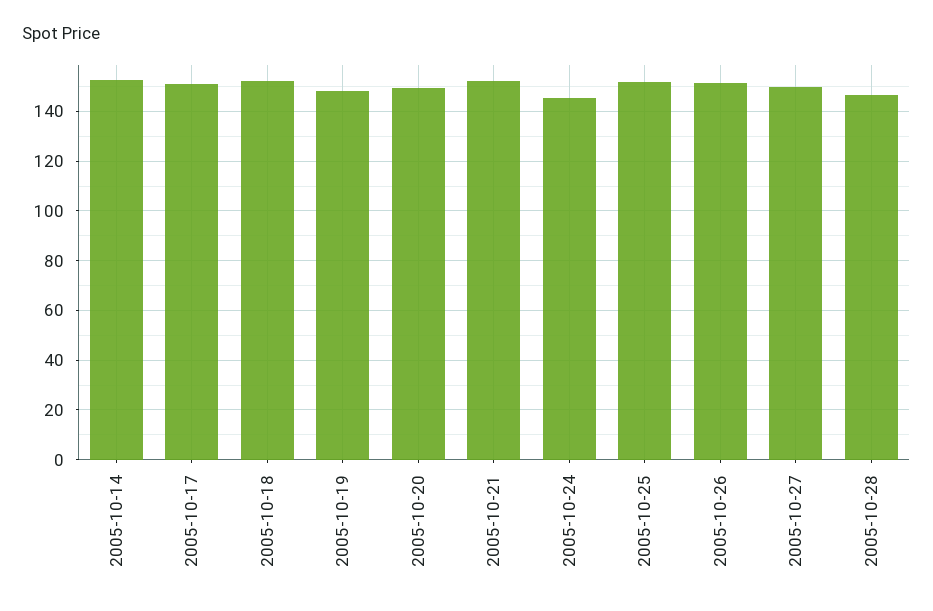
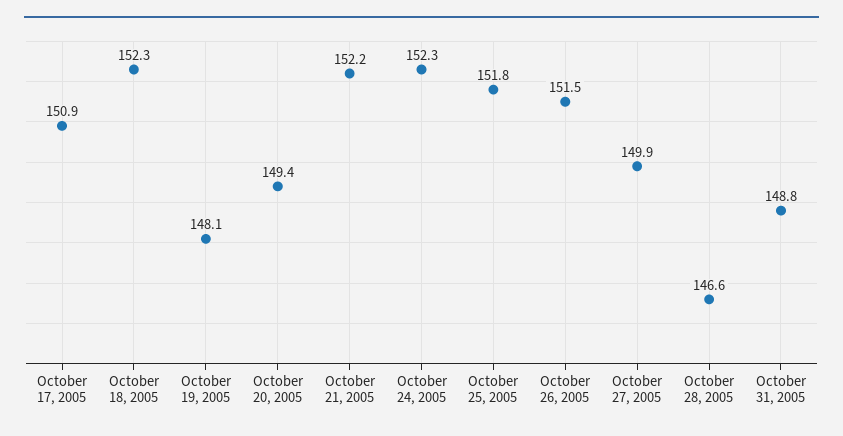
2005-10-14: 152.5 -> none
2005-10-24: 145 -> 152.3
October 31, 2005: none -> 148.8

